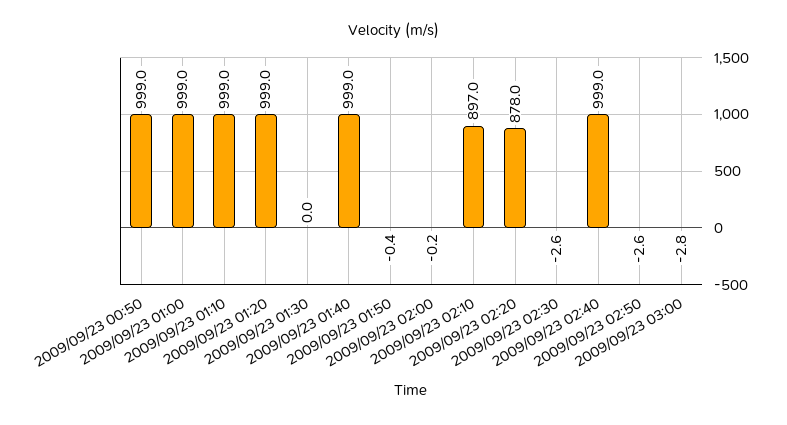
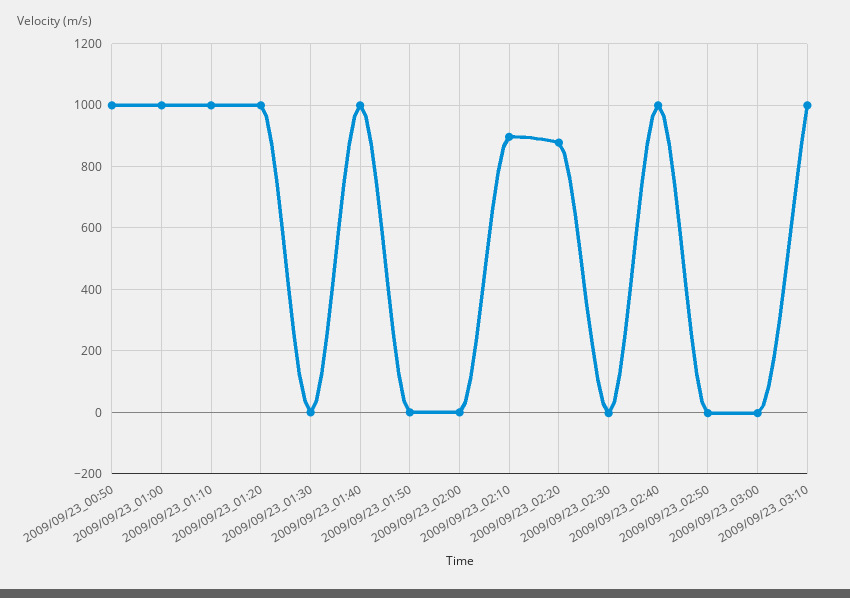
2009/09/23_03:10: none -> 1000

